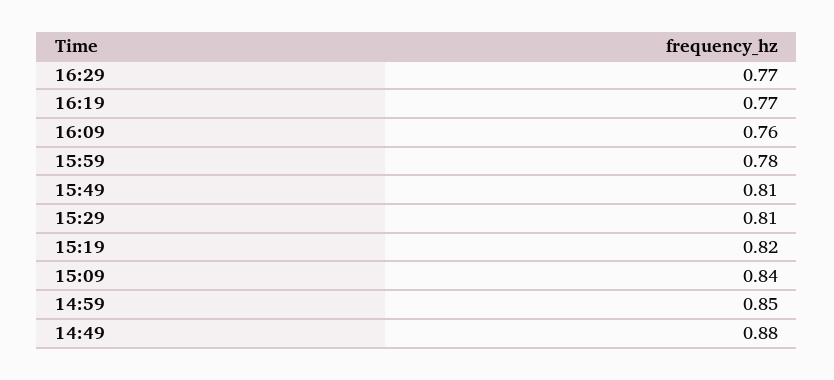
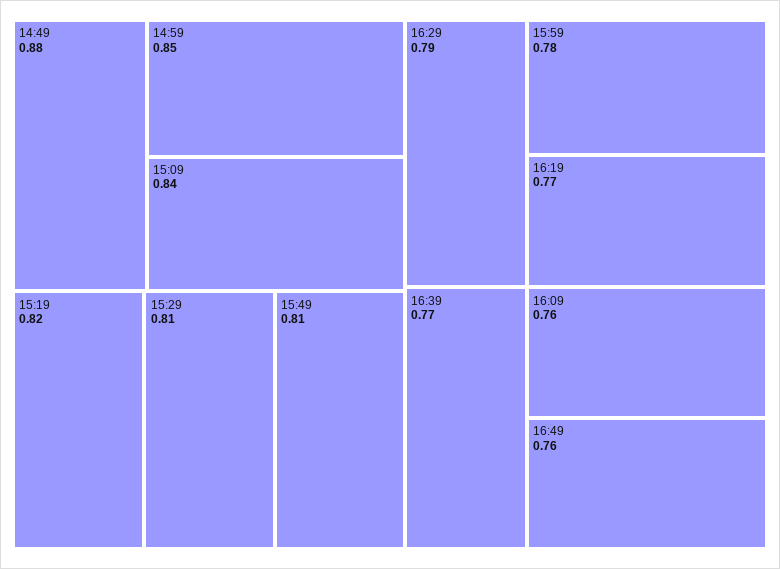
16:29: 0.77 -> 0.79
16:39: none -> 0.77
16:49: none -> 0.76

